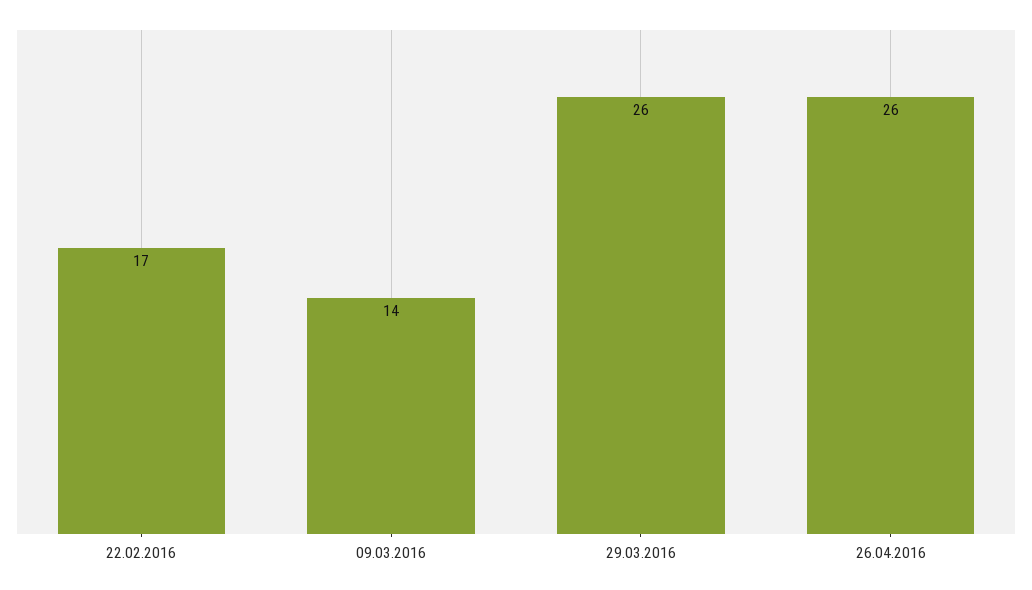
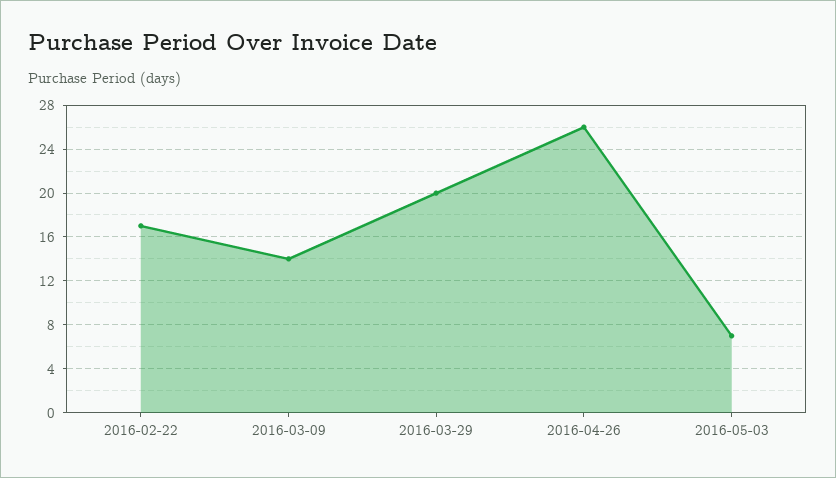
29.03.2016: 26 -> 20
2016-05-03: none -> 7

